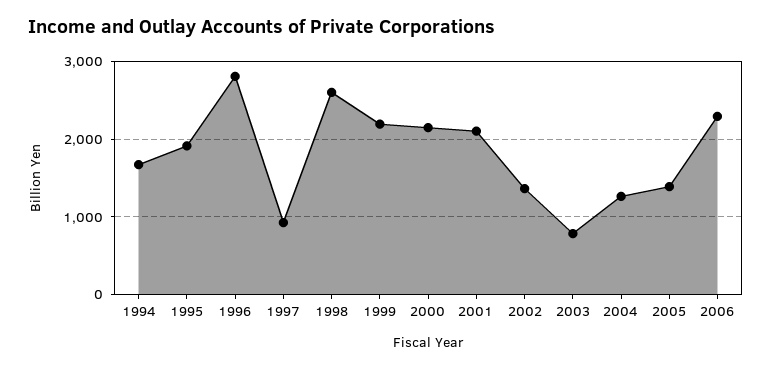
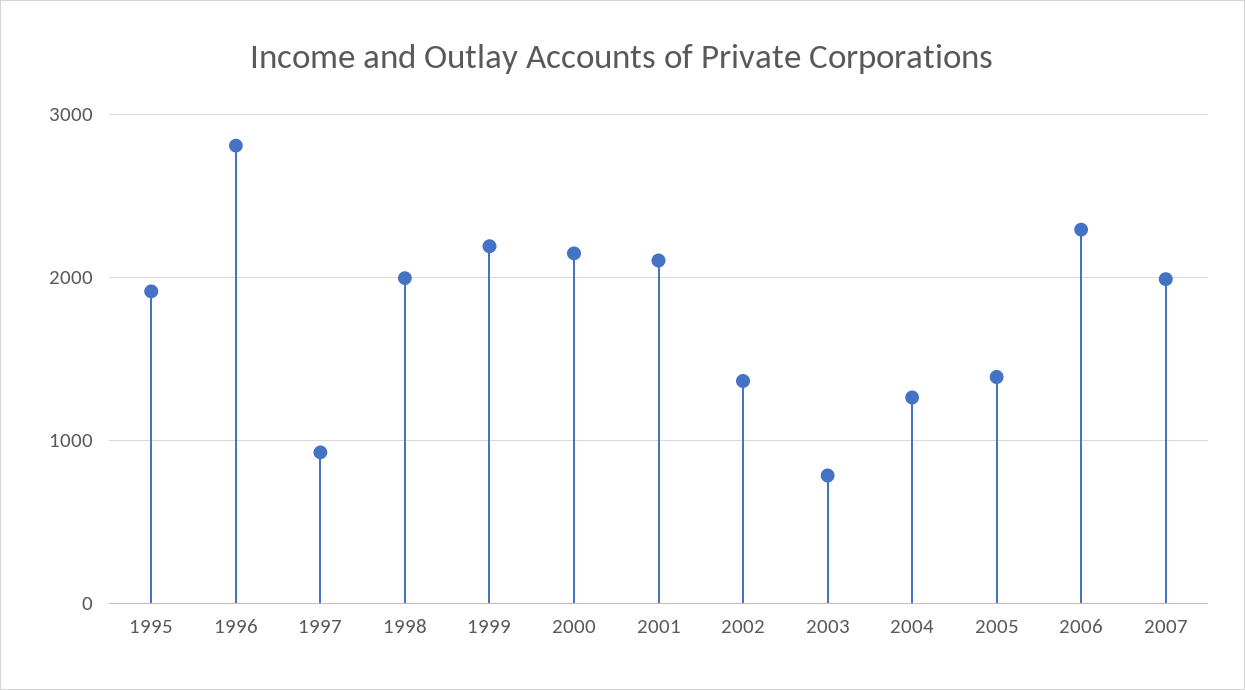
1994: 1700 -> none
1998: 2600 -> 2000
2007: none -> 2000

